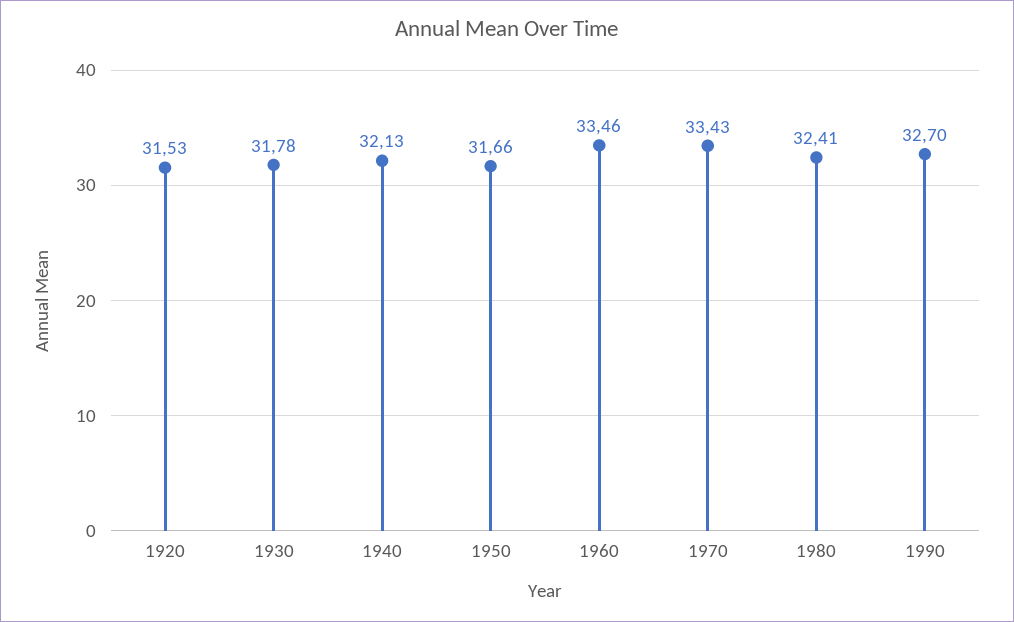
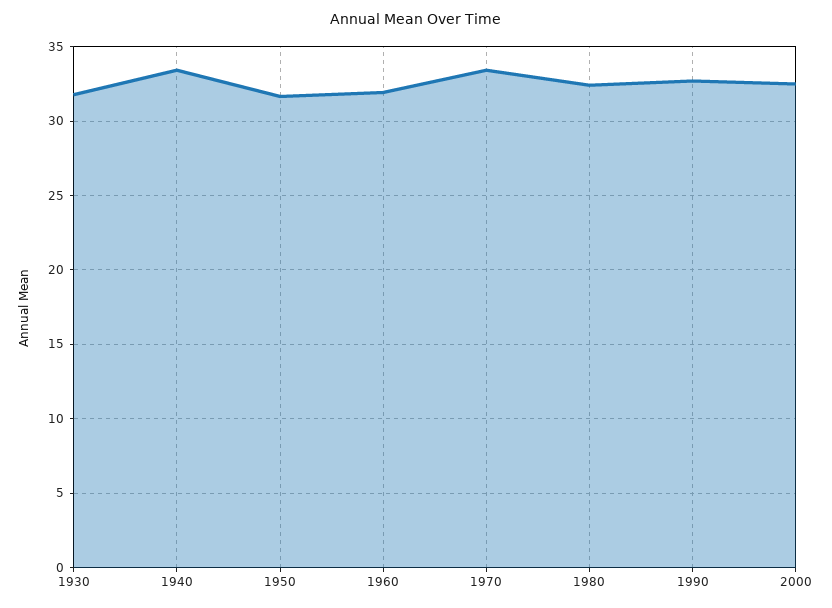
1920: 31.53 -> none
1940: 32.13 -> 33.5
1960: 33.46 -> 32
2000: none -> 32.5

